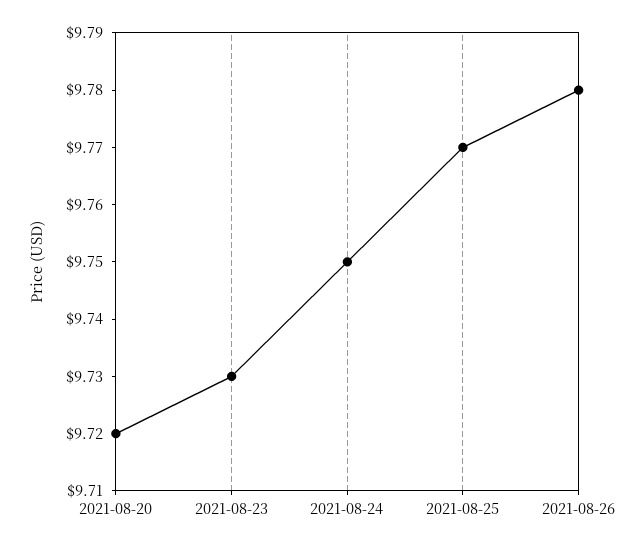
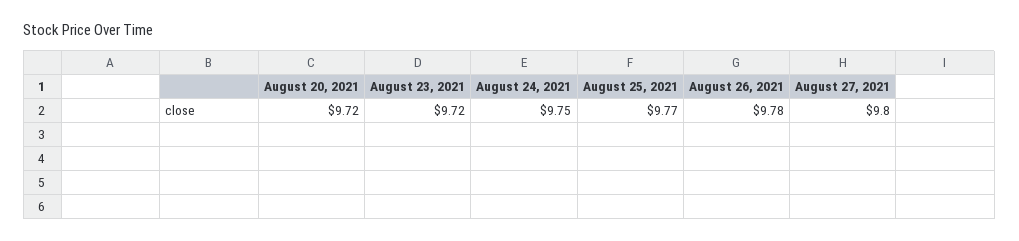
2021-08-23: 9.73 -> 9.72
August 27, 2021: none -> 9.8

